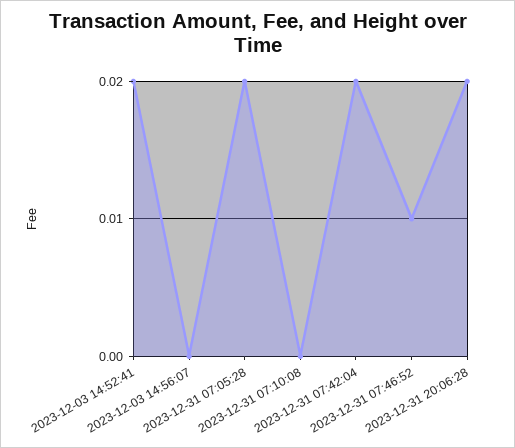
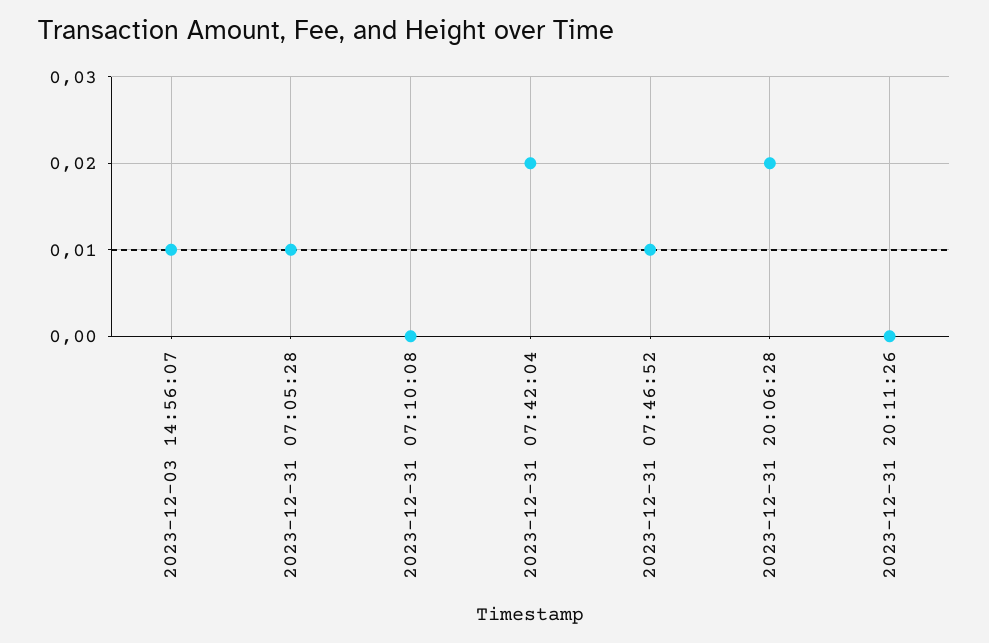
2023-12-03 14:52:41: 0.02 -> none
2023-12-03 14:56:07: 0 -> 0.01
2023-12-31 07:05:28: 0.02 -> 0.01
2023-12-31 20:11:26: none -> 0

